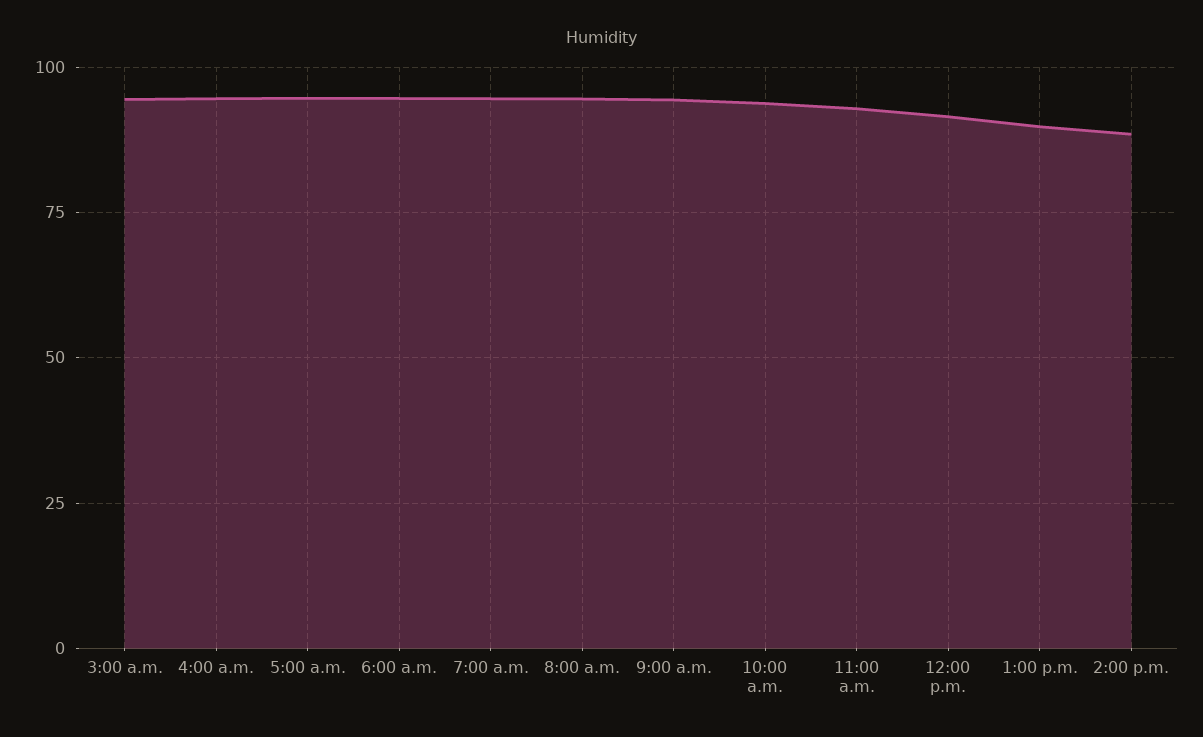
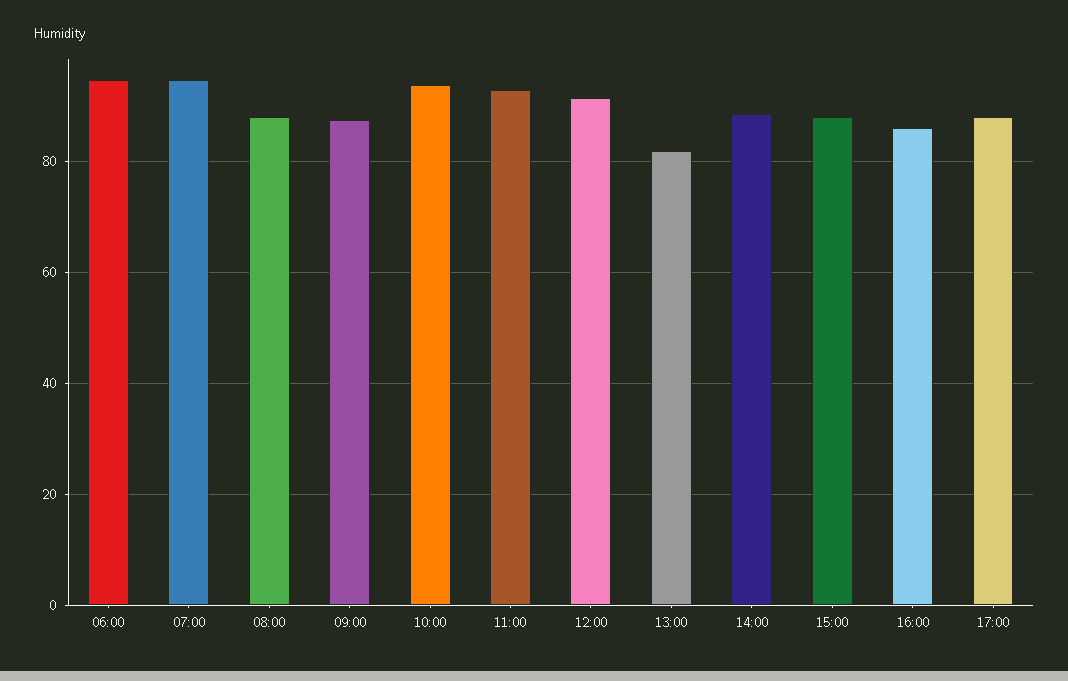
3:00 a.m.: 95 -> none
4:00 a.m.: 95 -> none
5:00 a.m.: 95 -> none
8:00 a.m.: 95 -> 88
9:00 a.m.: 95 -> 88
1:00 p.m.: 90 -> 82
15:00: none -> 88
16:00: none -> 86
17:00: none -> 88

